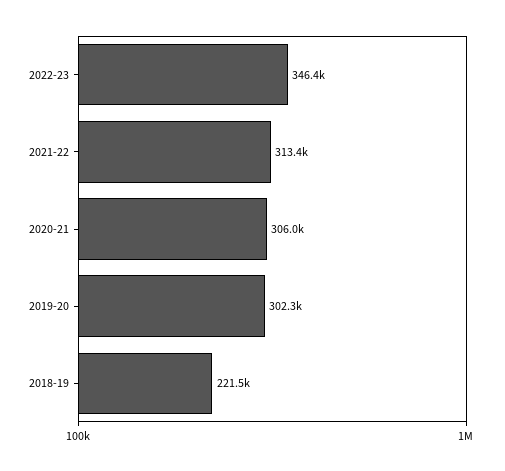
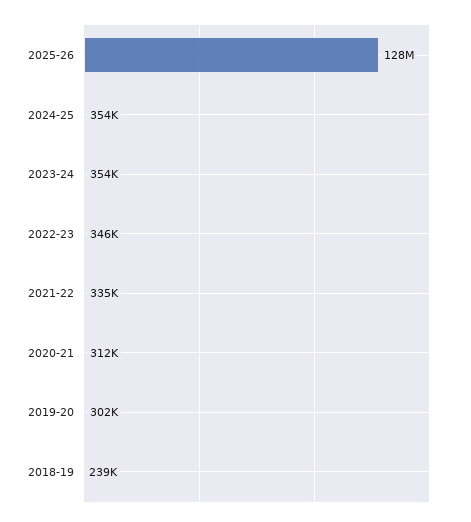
2021-22: 313400 -> 335000
2020-21: 306000 -> 312000
2018-19: 221500 -> 239000
2025-26: none -> 128000000
2024-25: none -> 354000
2023-24: none -> 354000

